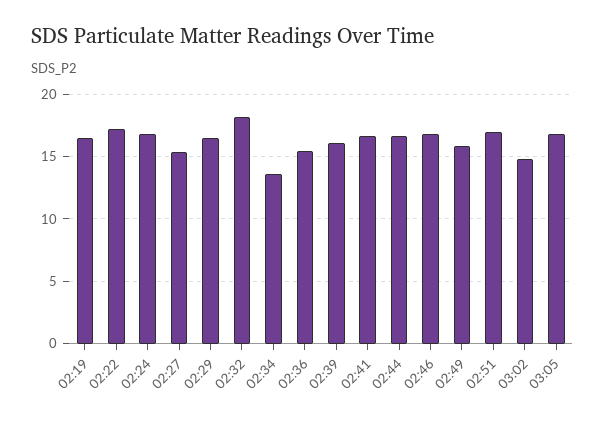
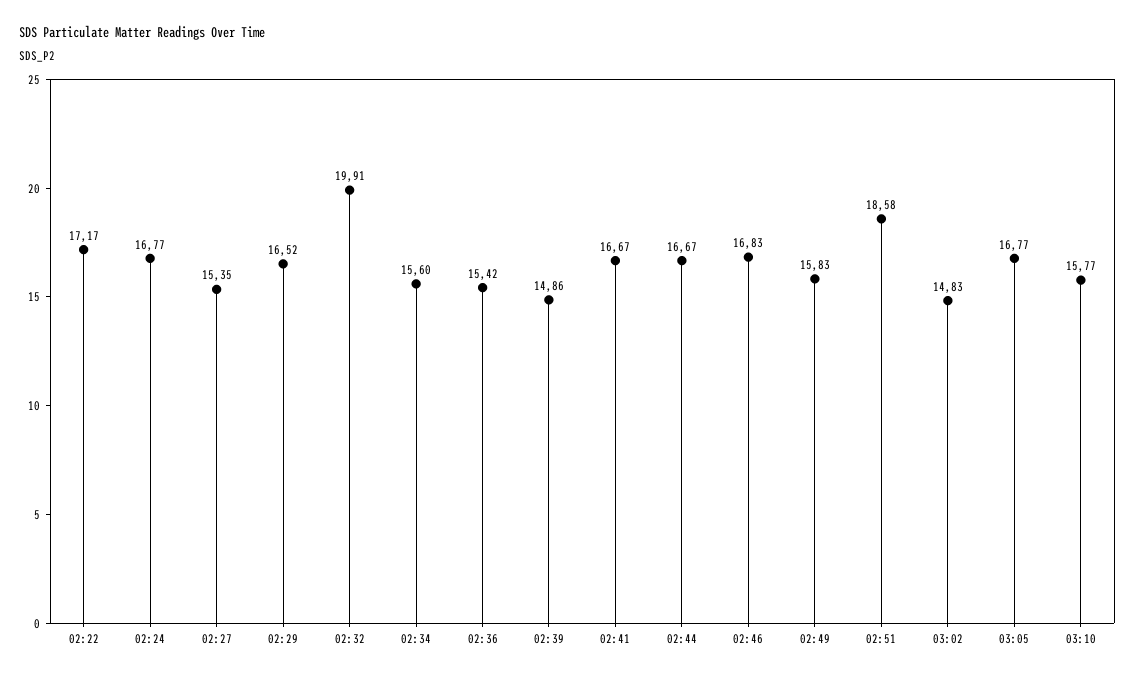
02:19: 16.5 -> none
02:32: 18 -> 19.91
02:34: 13.5 -> 15.6
02:39: 16 -> 14.86
02:51: 17 -> 18.58
03:10: none -> 15.77

